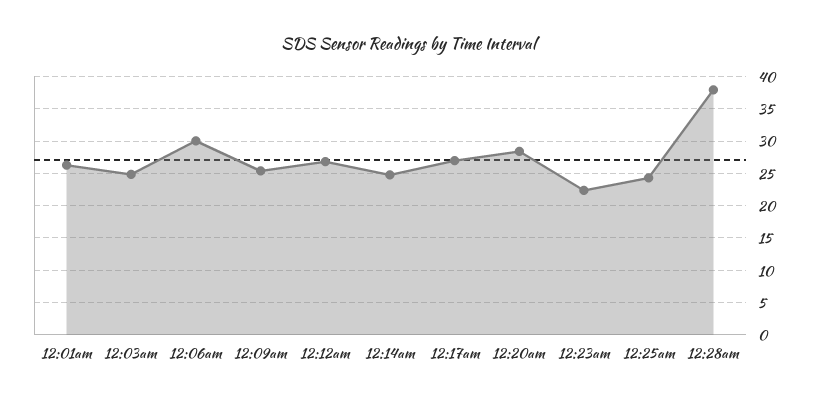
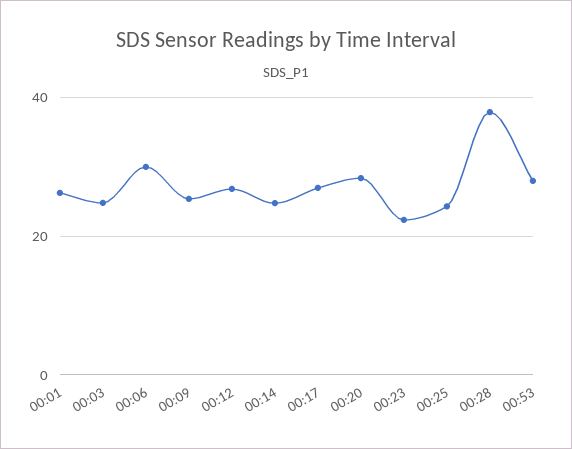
00:53: none -> 28

